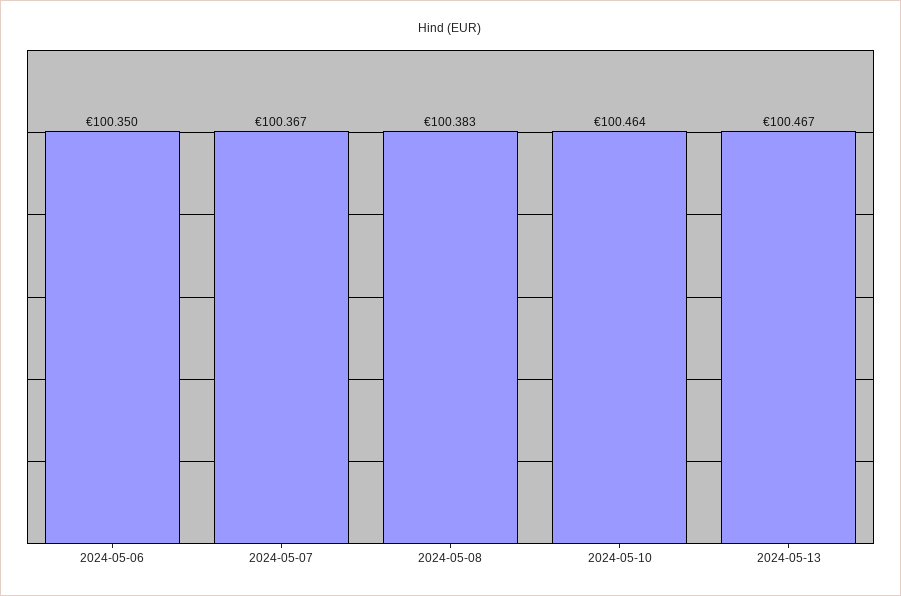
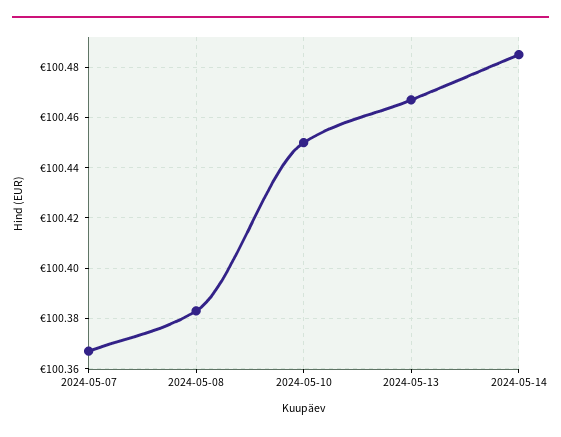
2024-05-06: 100.35 -> none
2024-05-10: 100.464 -> 100.45
2024-05-14: none -> 100.485

